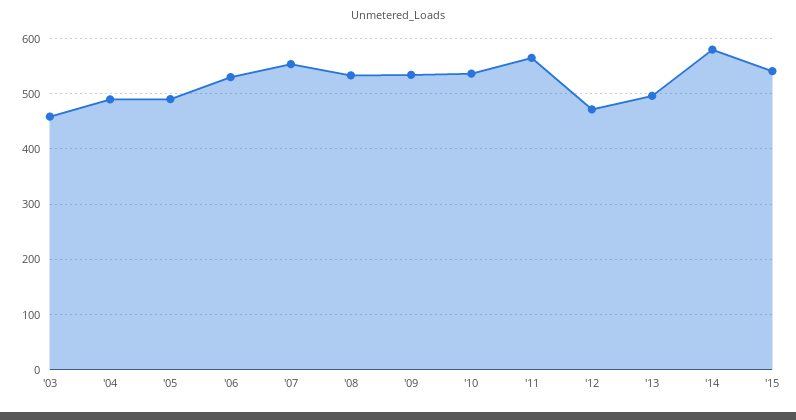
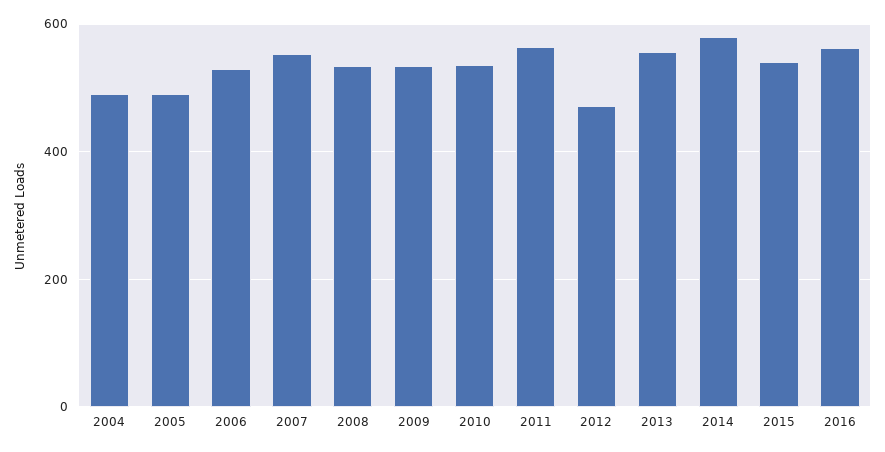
'03: 460 -> none
'13: 500 -> 560
2016: none -> 560

